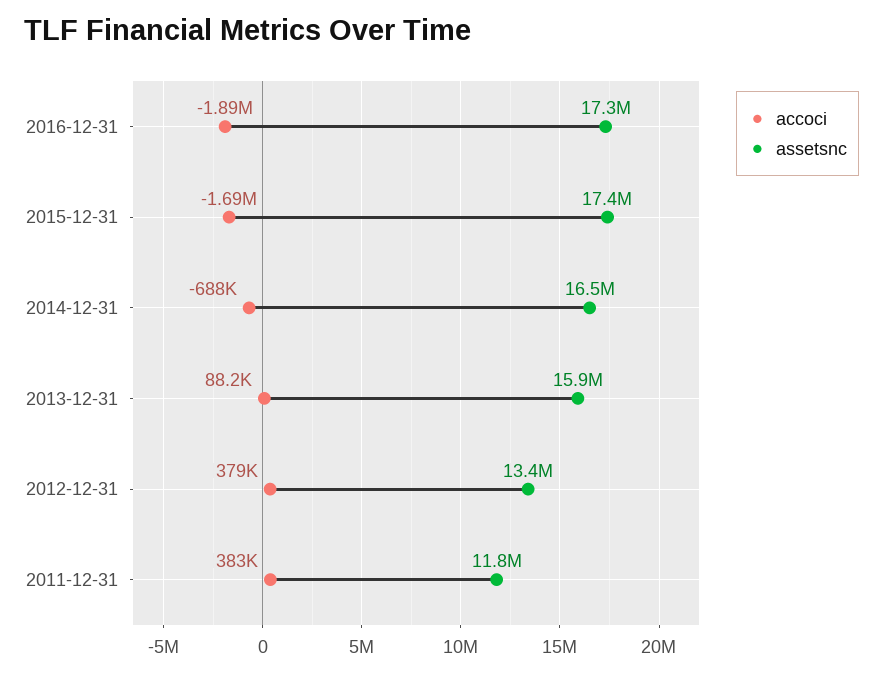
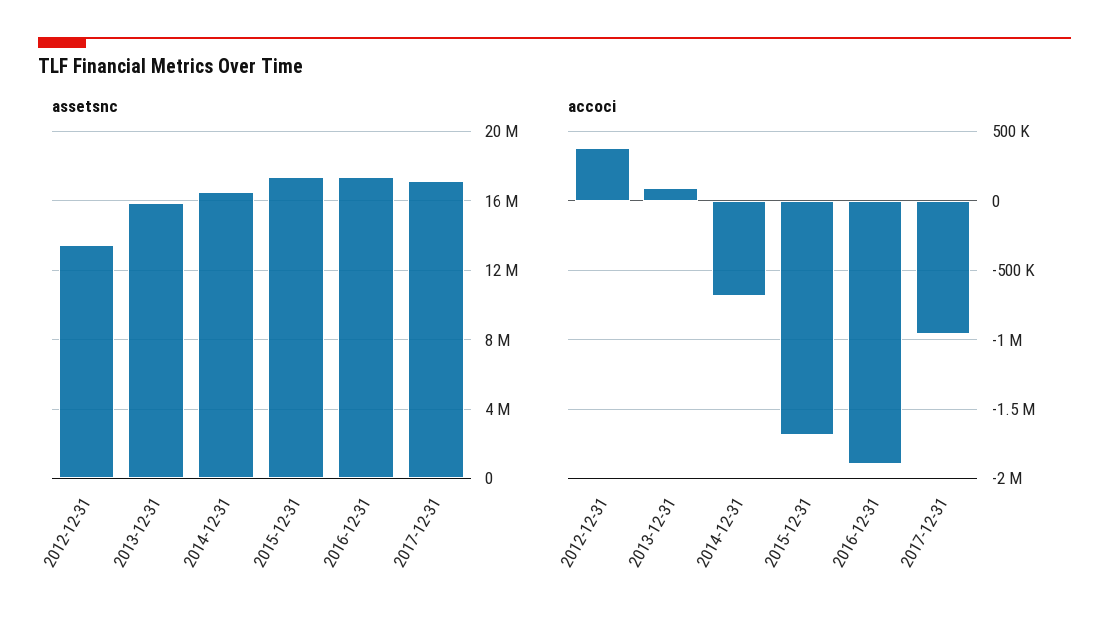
accoci, 2011-12-31: 383000 -> none
assetsnc, 2011-12-31: 11800000 -> none
assetsnc, 2017-12-31: none -> 17000000
accoci, 2017-12-31: none -> -950000

